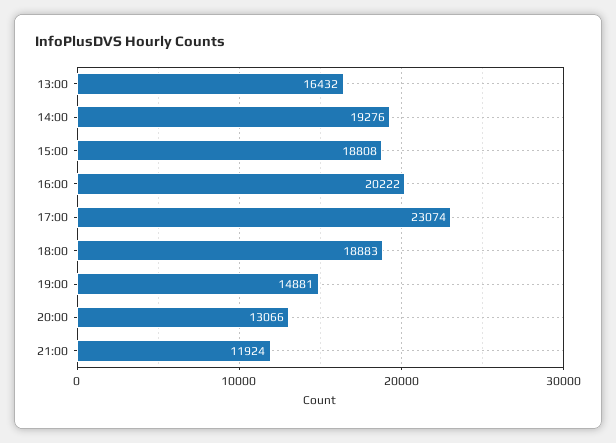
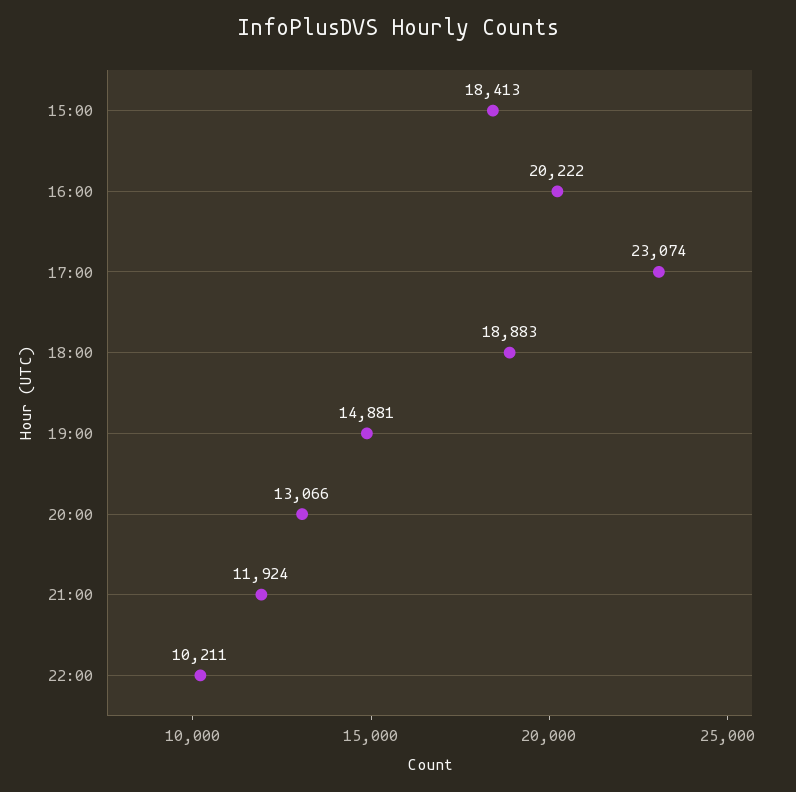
13:00: 16432 -> none
14:00: 19276 -> none
15:00: 18808 -> 18413
22:00: none -> 10211

